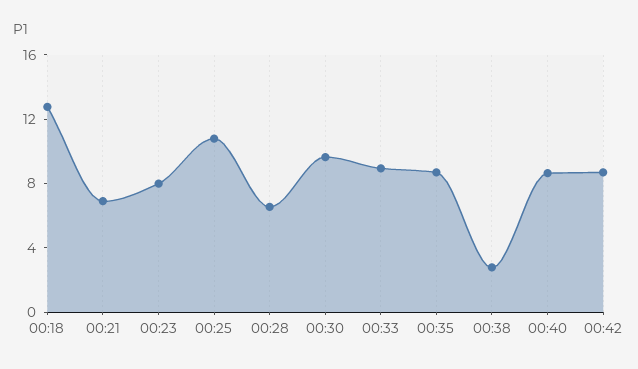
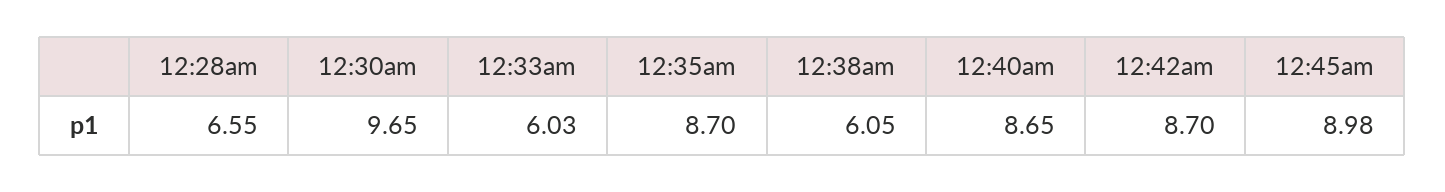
00:18: 13 -> none
00:21: 7 -> none
00:23: 8 -> none
00:25: 11 -> none
00:33: 9 -> 6.03
00:38: 3 -> 6.05
12:45am: none -> 8.98

